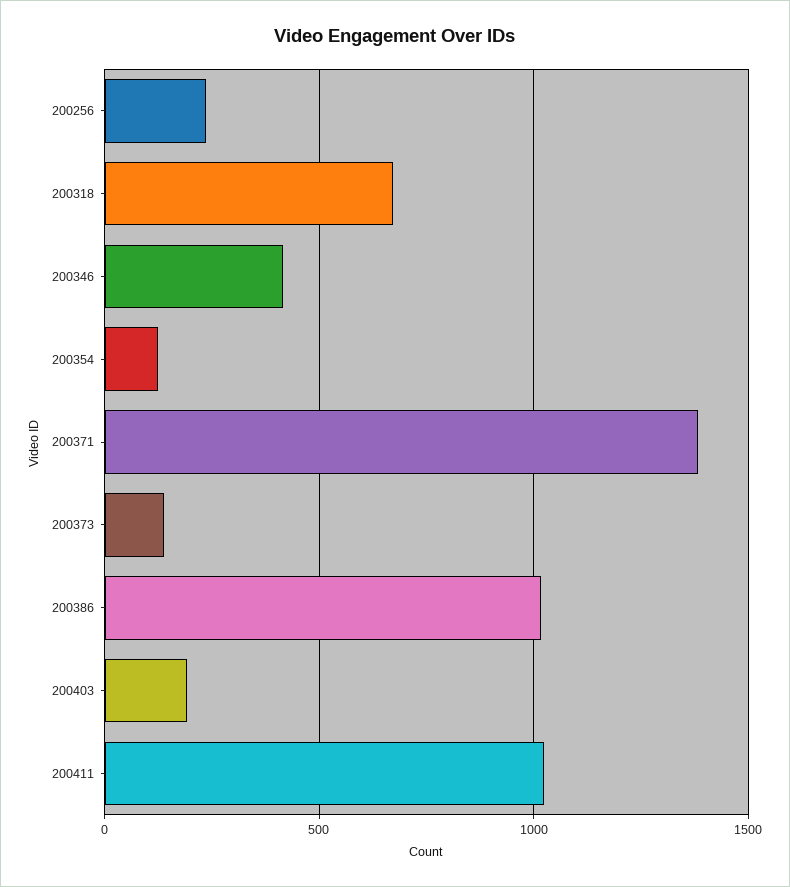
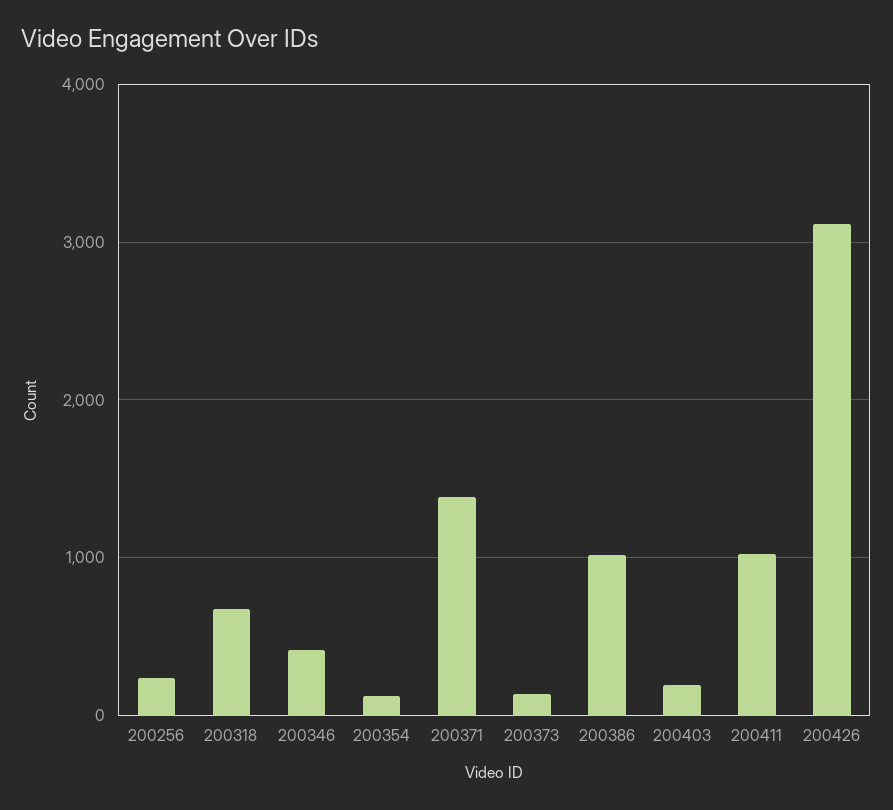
200426: none -> 3100

